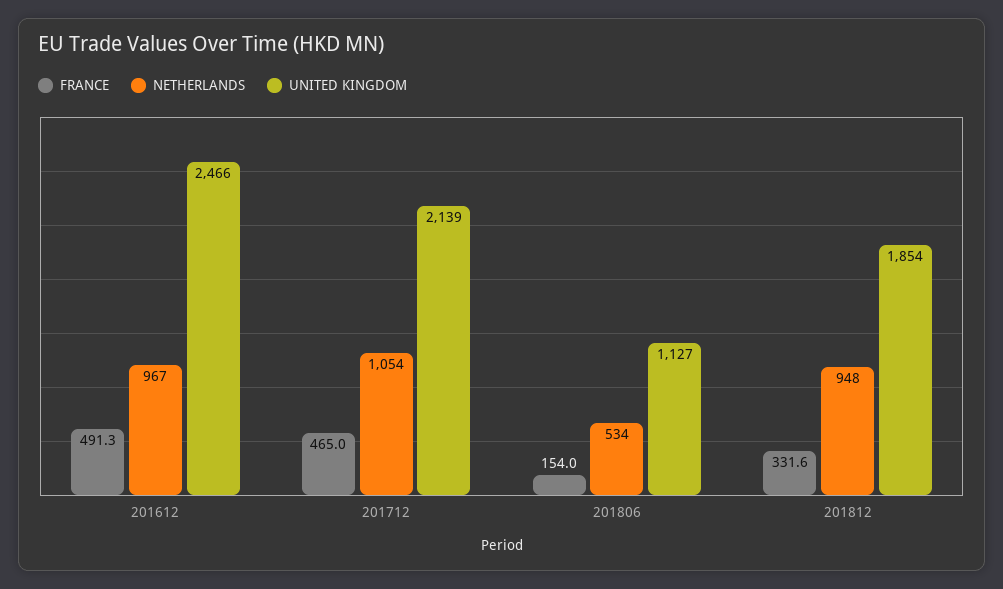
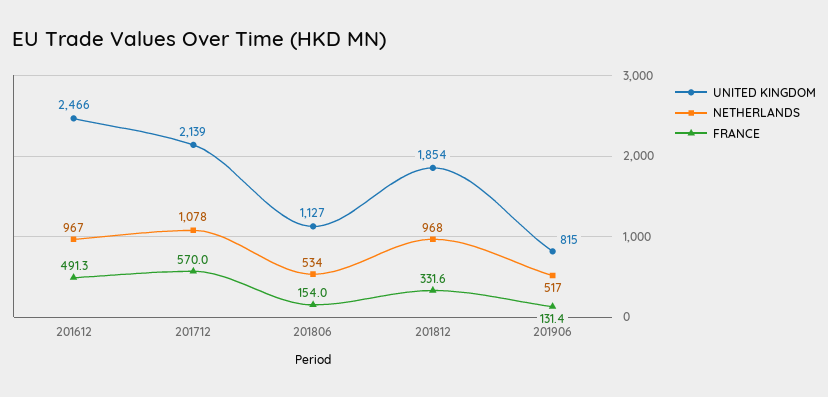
FRANCE, 201712: 465 -> 570
NETHERLANDS, 201712: 1054 -> 1078
NETHERLANDS, 201812: 948 -> 968
UNITED KINGDOM, 201906: none -> 815
NETHERLANDS, 201906: none -> 517
FRANCE, 201906: none -> 131.4

